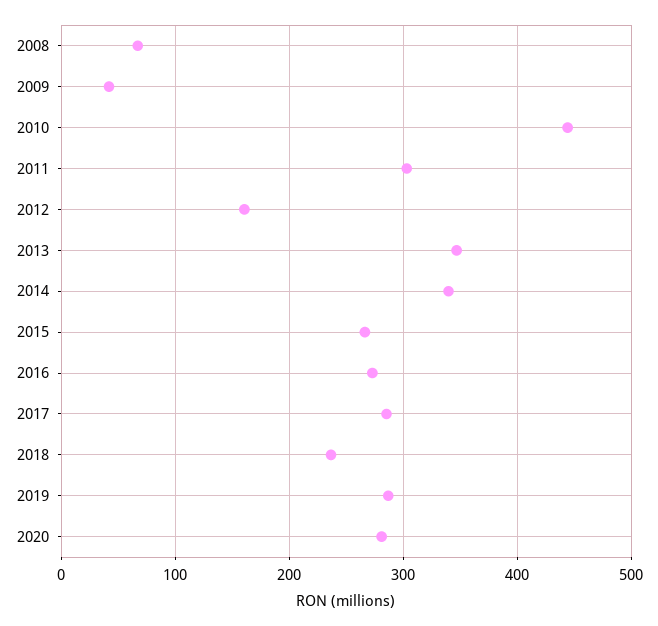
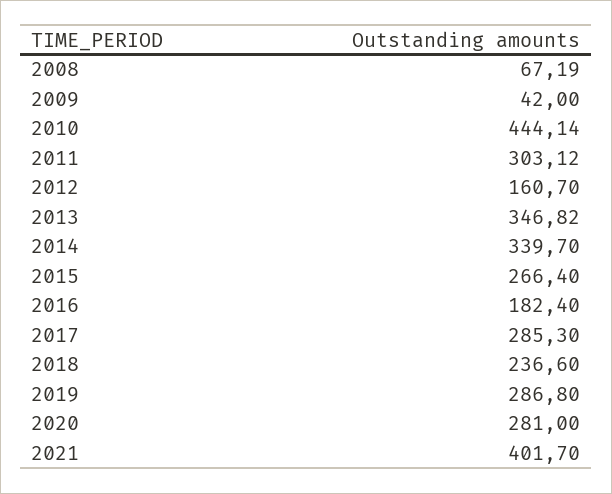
2016: 270 -> 182.4
2021: none -> 401.7

